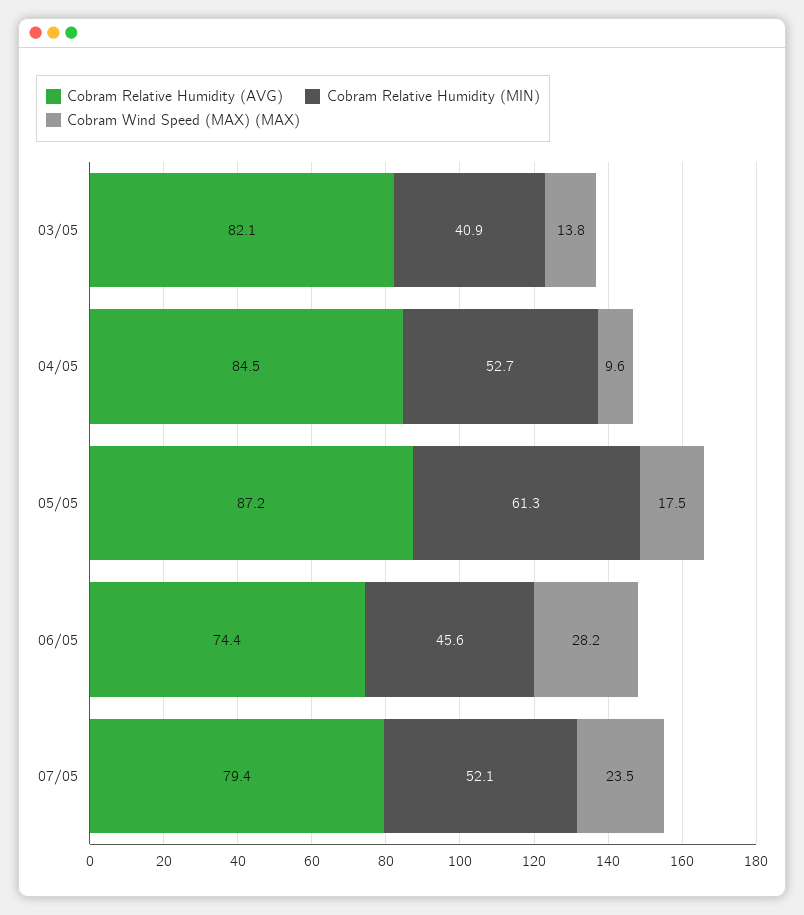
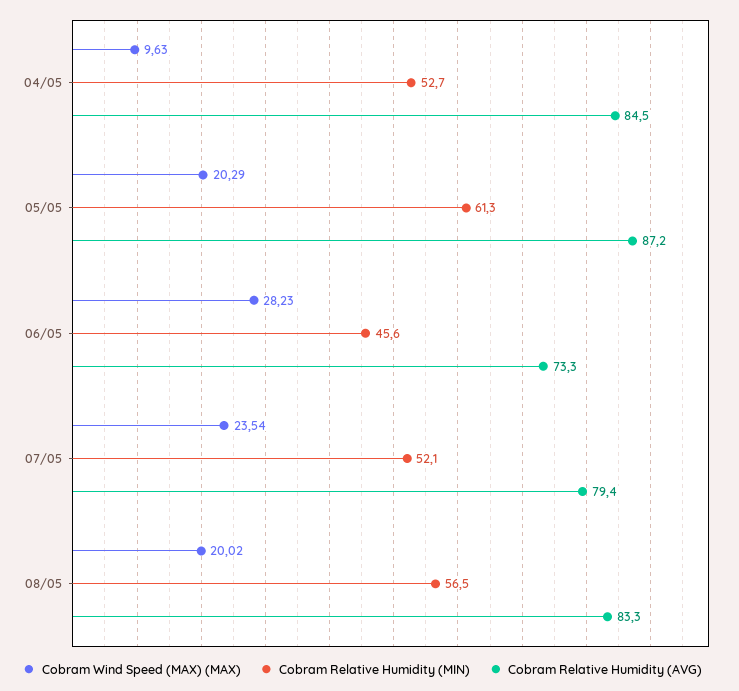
Cobram Relative Humidity (AVG), 03/05: 82.1 -> none
Cobram Relative Humidity (MIN), 03/05: 40.9 -> none
Cobram Wind Speed (MAX) (MAX), 03/05: 13.8 -> none
Cobram Wind Speed (MAX) (MAX), 05/05: 17.5 -> 20.29
Cobram Relative Humidity (AVG), 06/05: 74.4 -> 73.3
Cobram Wind Speed (MAX) (MAX), 08/05: none -> 20.02
Cobram Relative Humidity (MIN), 08/05: none -> 56.5
Cobram Relative Humidity (AVG), 08/05: none -> 83.3

